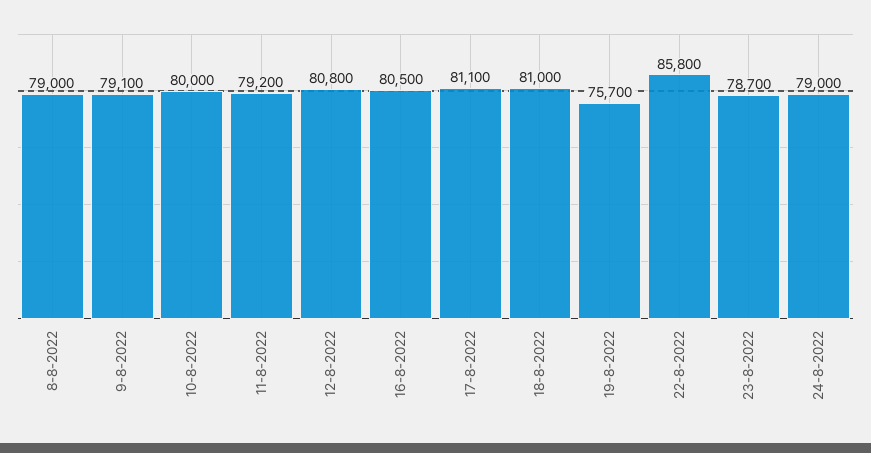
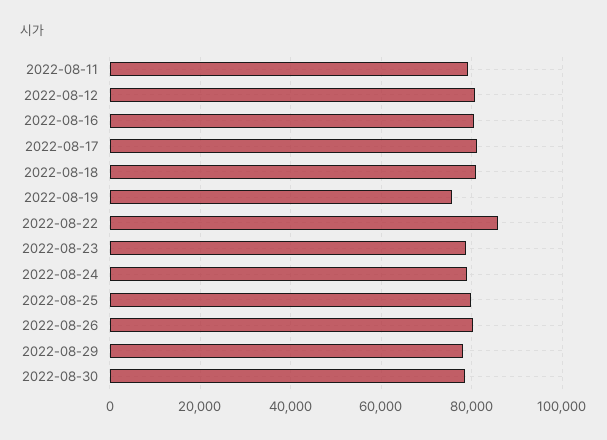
8-8-2022: 79000 -> none
9-8-2022: 79100 -> none
10-8-2022: 80000 -> none
2022-08-25: none -> 80000
2022-08-26: none -> 80000
2022-08-29: none -> 78000
2022-08-30: none -> 78000

